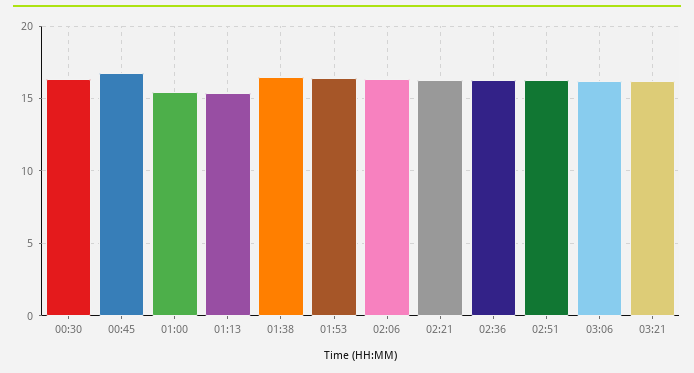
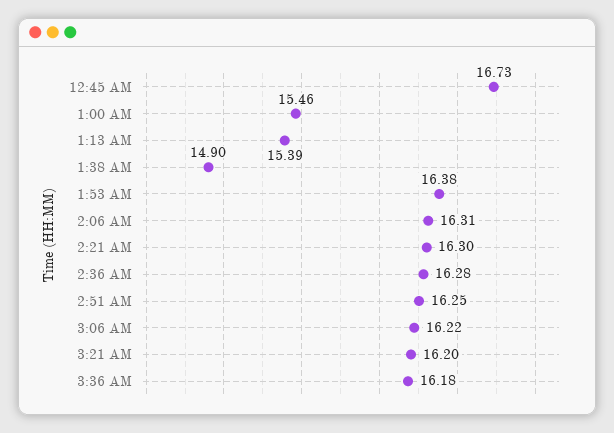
00:30: 16.5 -> none
01:38: 16.5 -> 14.9
3:36 AM: none -> 16.18

